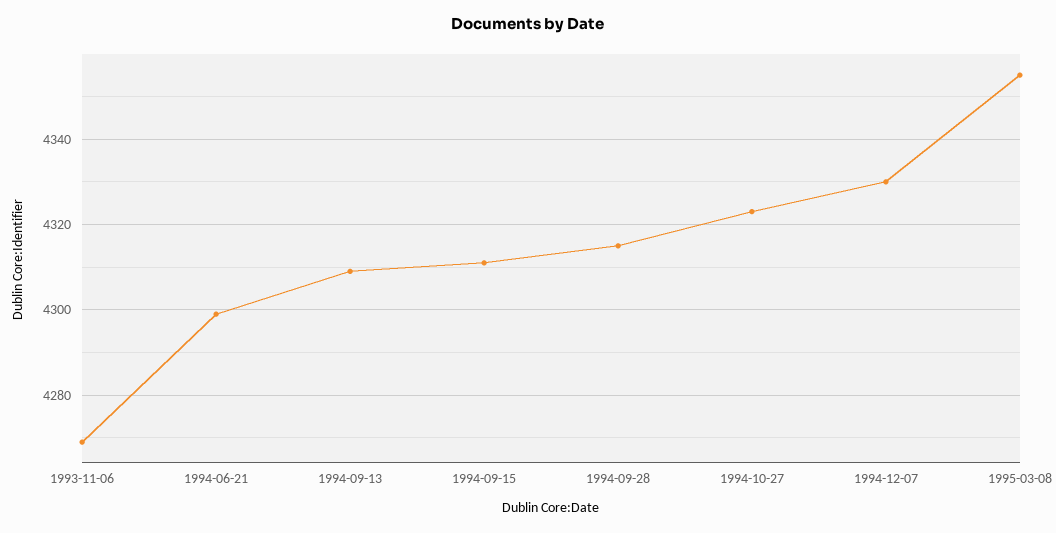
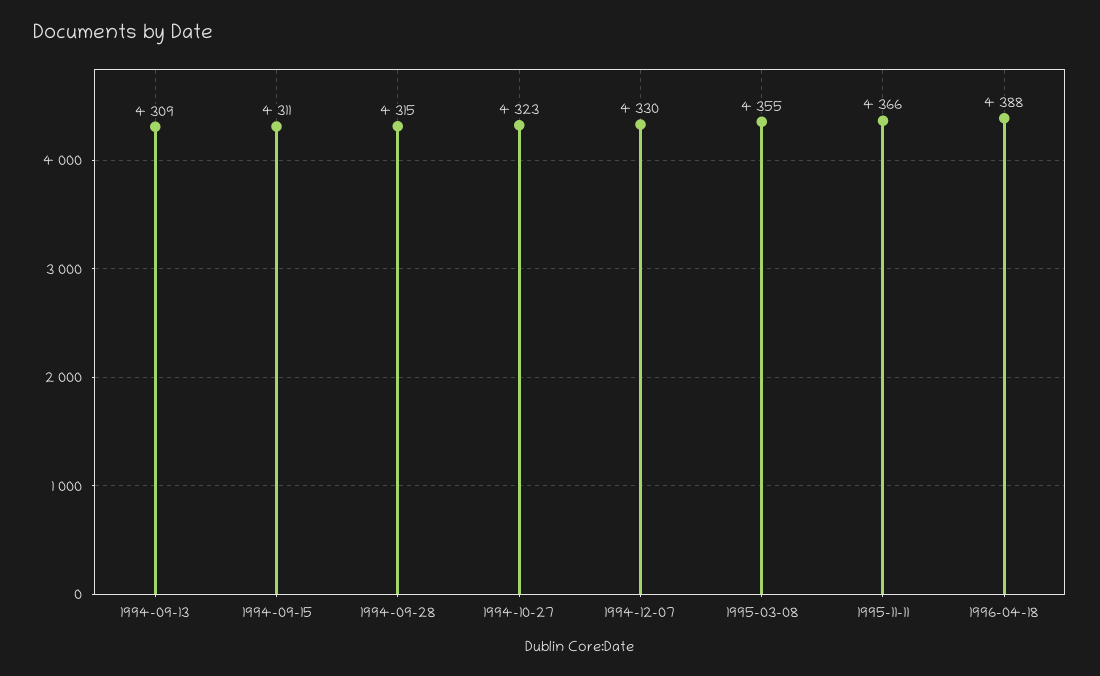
1993-11-06: 4270 -> none
1994-06-21: 4300 -> none
1995-11-11: none -> 4366
1996-04-18: none -> 4388

